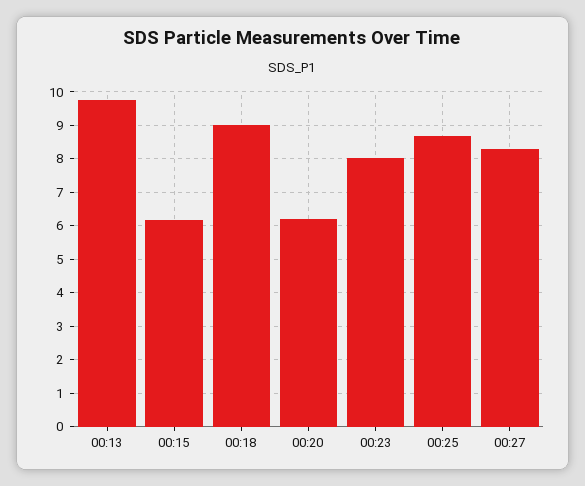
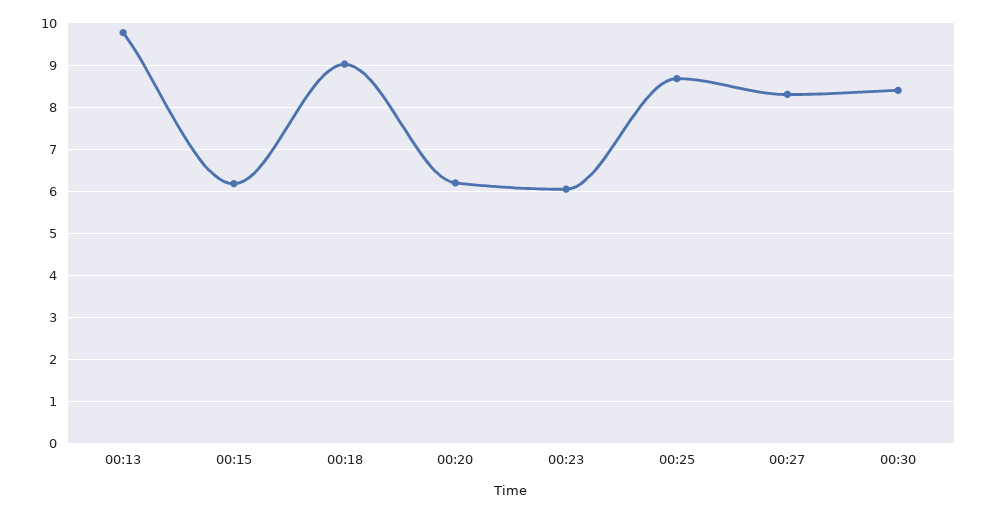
00:23: 8 -> 6
00:30: none -> 8.4

